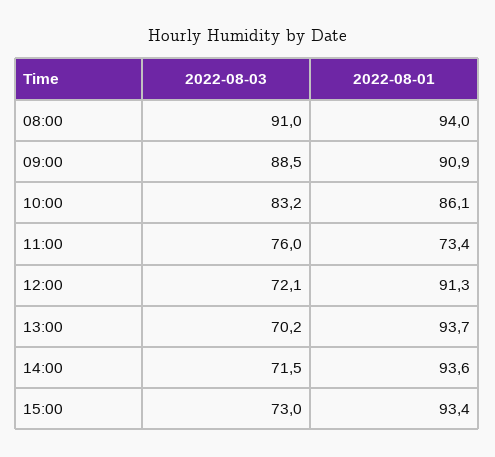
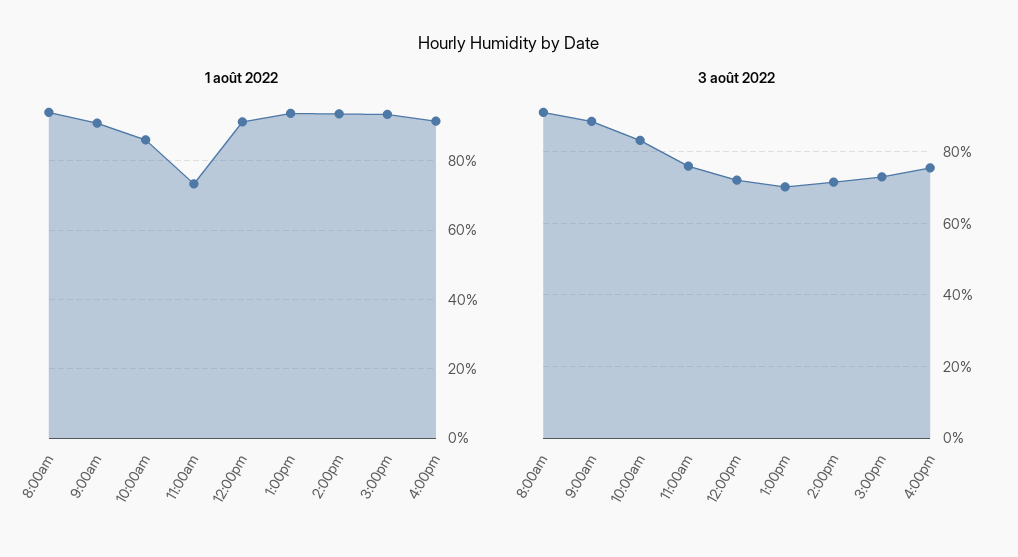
2022-08-01, 4:00pm: none -> 92
2022-08-03, 4:00pm: none -> 76

